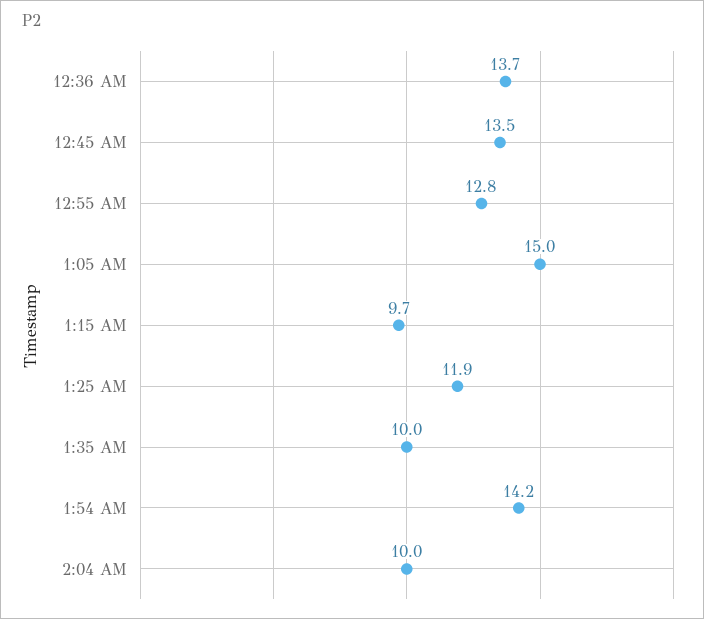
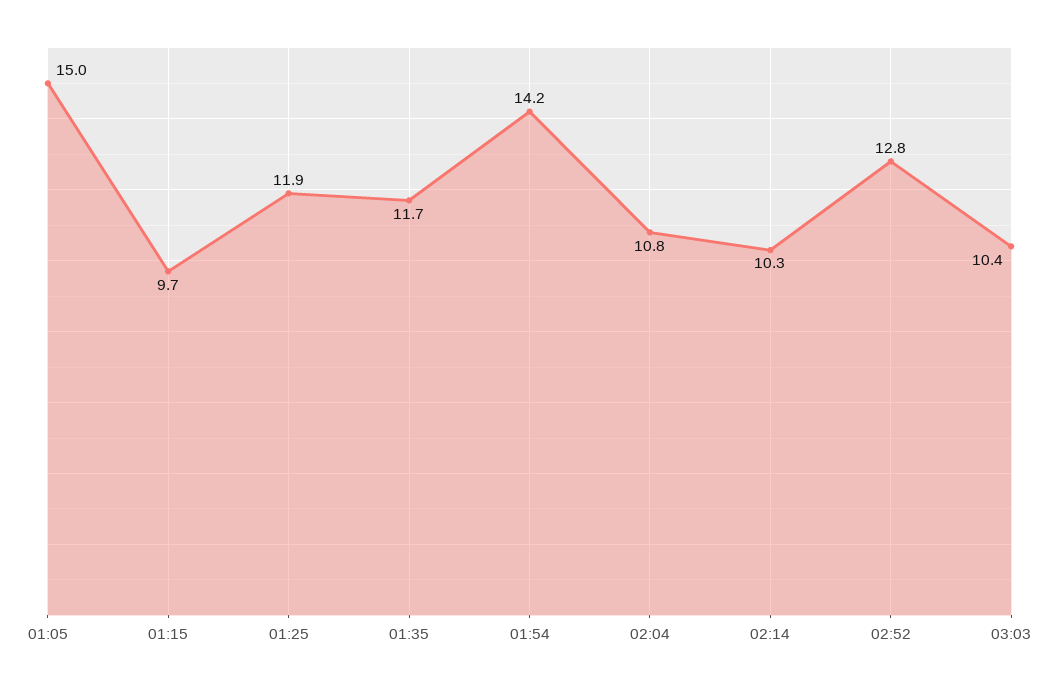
12:36 AM: 13.7 -> none
12:45 AM: 13.5 -> none
12:55 AM: 12.8 -> none
1:35 AM: 10 -> 11.7
2:04 AM: 10 -> 10.8
02:14: none -> 10.3
02:52: none -> 12.8
03:03: none -> 10.4

